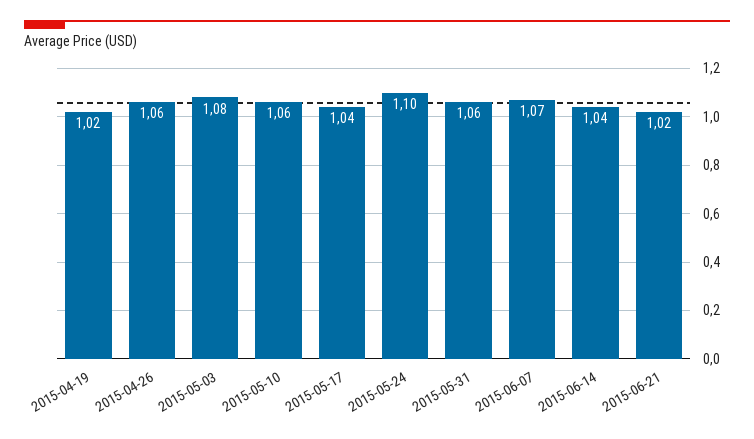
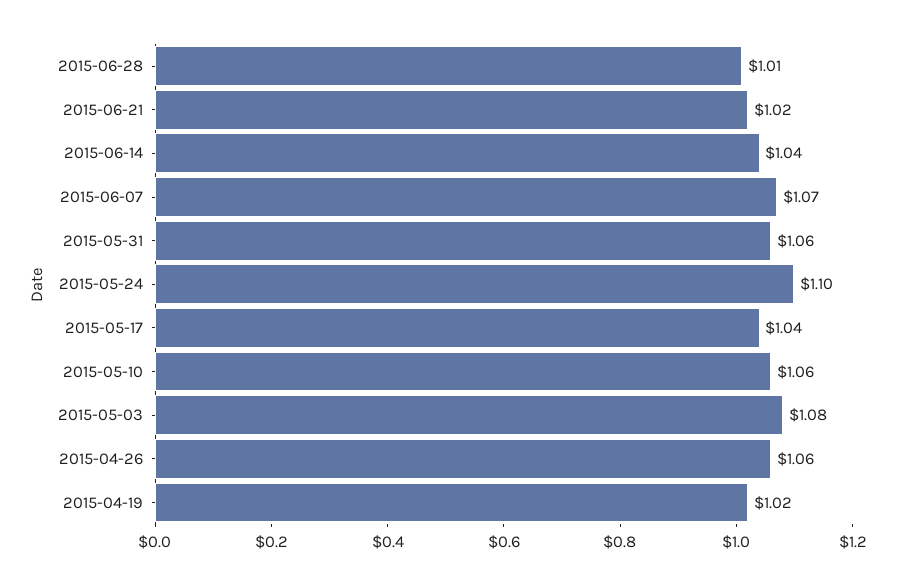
2015-06-28: none -> 1.01

